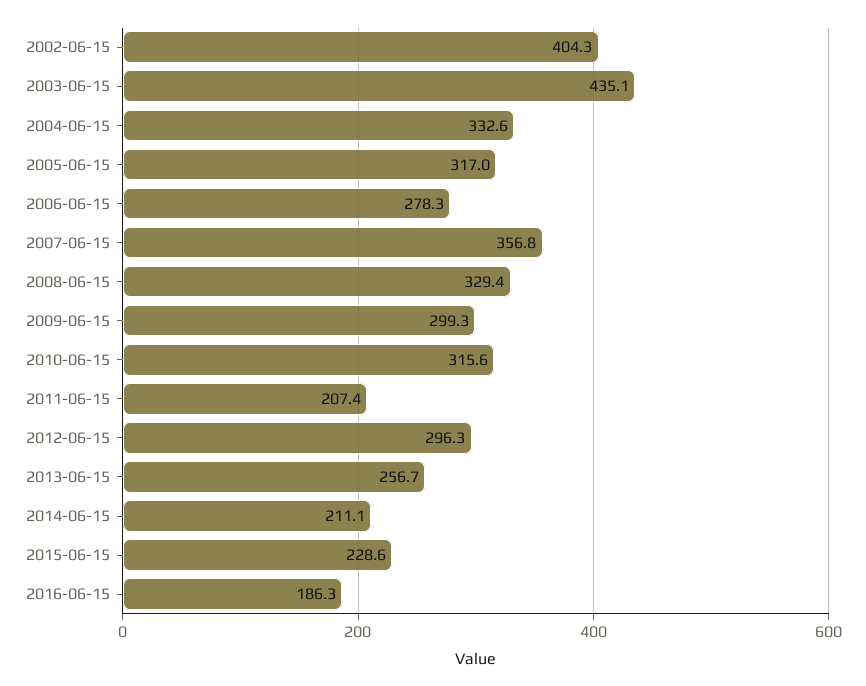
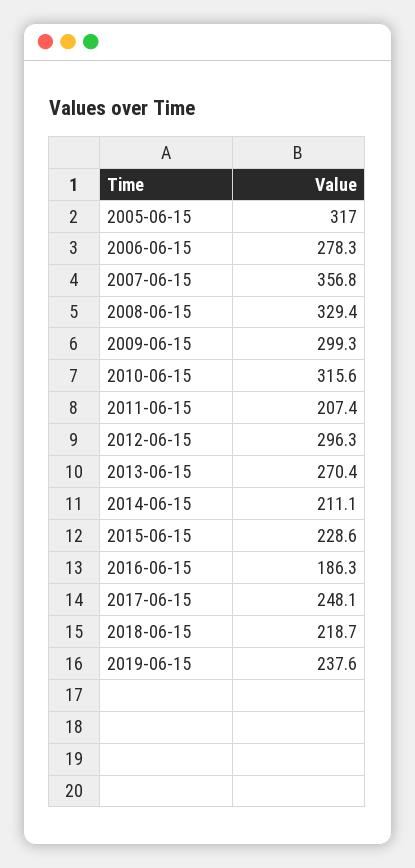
2002-06-15: 404.3 -> none
2003-06-15: 435.1 -> none
2004-06-15: 332.6 -> none
2013-06-15: 256.7 -> 270.4
2017-06-15: none -> 248.1
2018-06-15: none -> 218.7
2019-06-15: none -> 237.6

